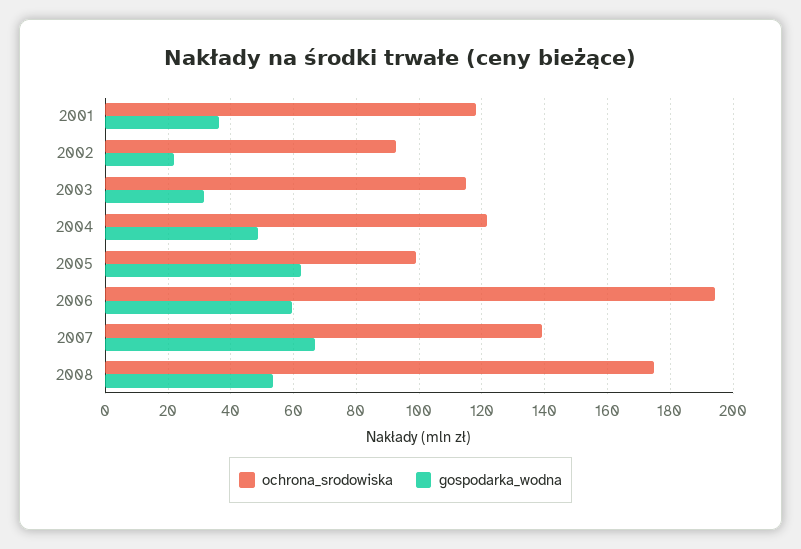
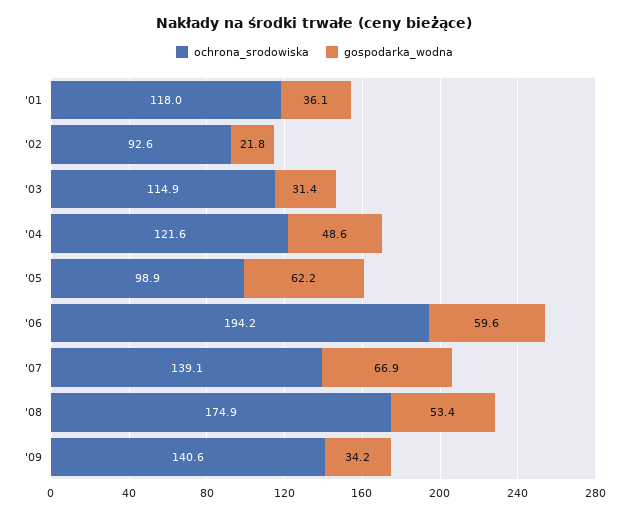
ochrona_srodowiska, '09: none -> 140.6
gospodarka_wodna, '09: none -> 34.2

